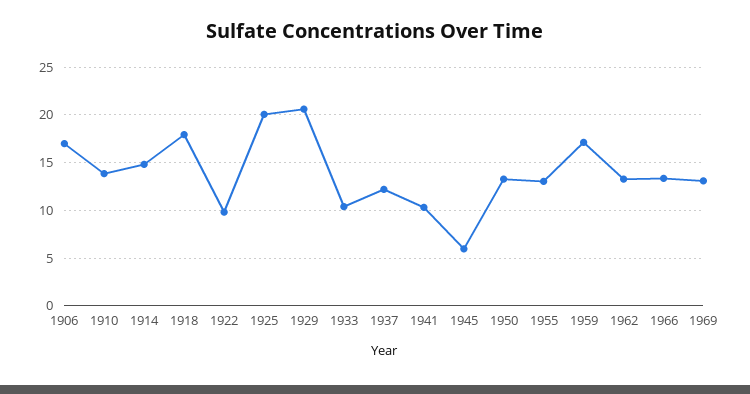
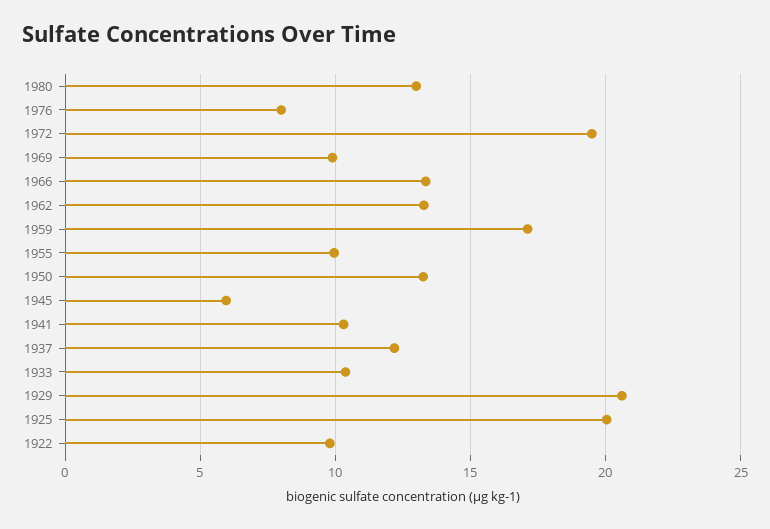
1906: 17 -> none
1910: 14 -> none
1914: 15 -> none
1918: 18 -> none
1955: 13 -> 10
1969: 13 -> 10
1980: none -> 13
1976: none -> 8
1972: none -> 19.5

